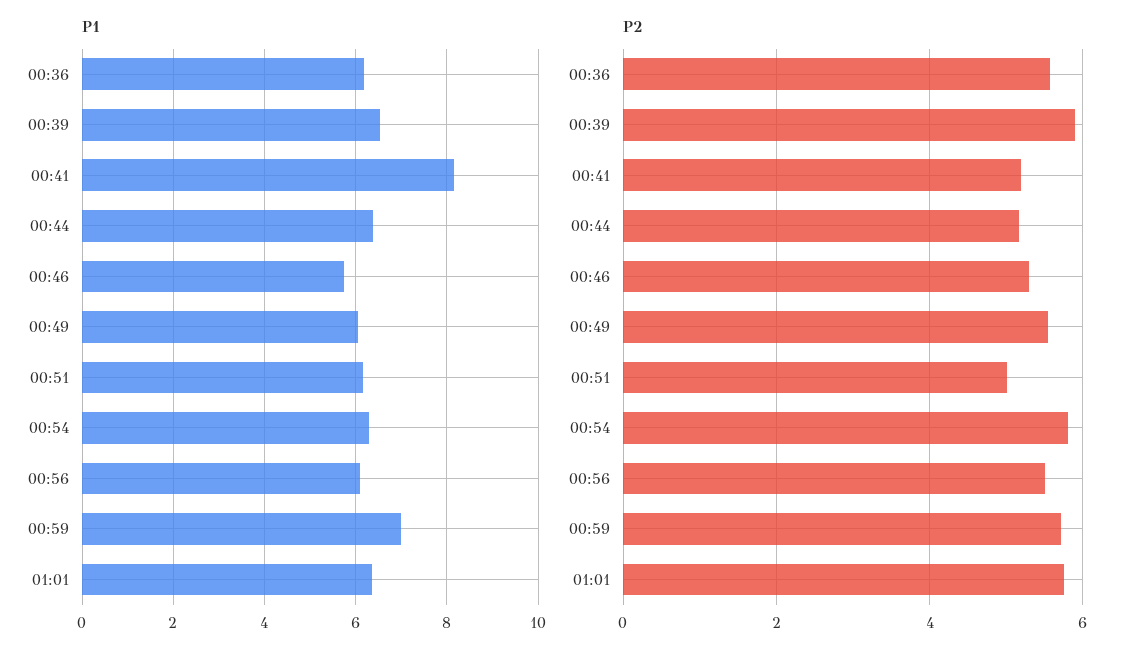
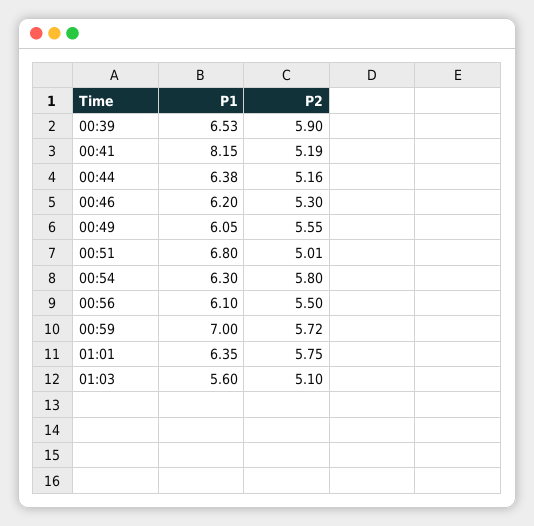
P1, 00:36: 6.2 -> none
P1, 00:46: 5.8 -> 6.2
P1, 00:51: 6.2 -> 6.8
P2, 00:36: 5.6 -> none
P1, 01:03: none -> 5.6
P2, 01:03: none -> 5.1

